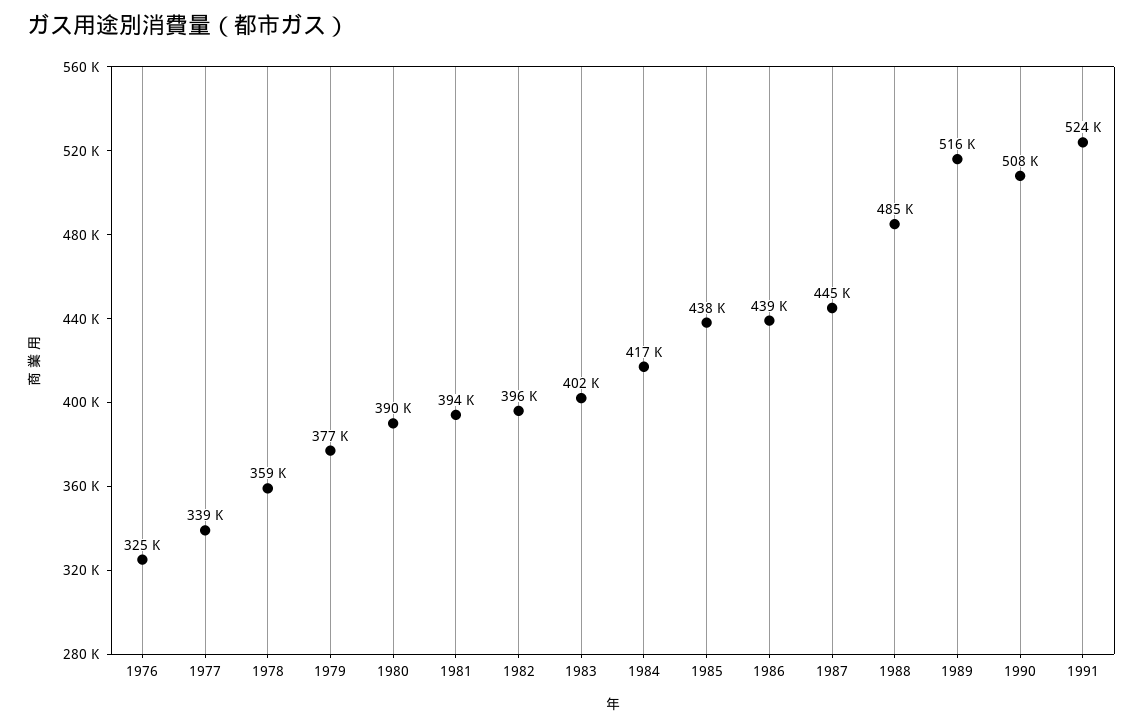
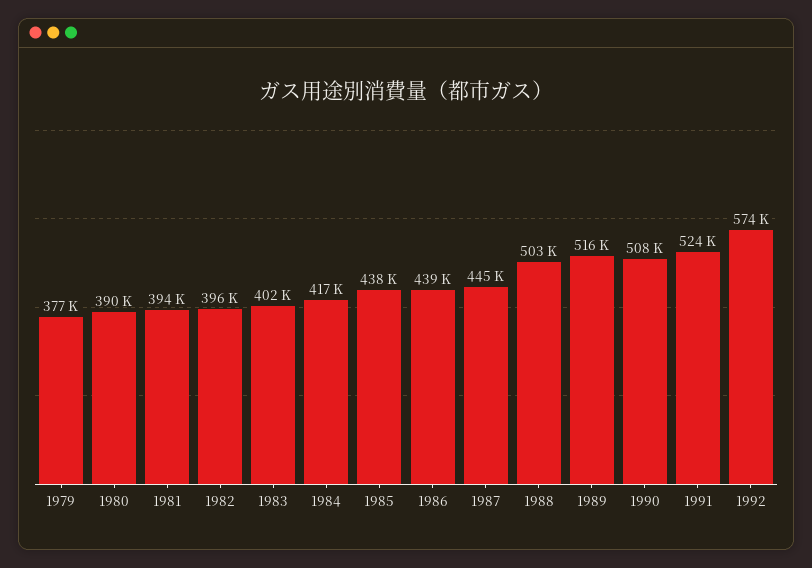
1976: 325000 -> none
1977: 339000 -> none
1978: 359000 -> none
1988: 485000 -> 503000
1992: none -> 574000

